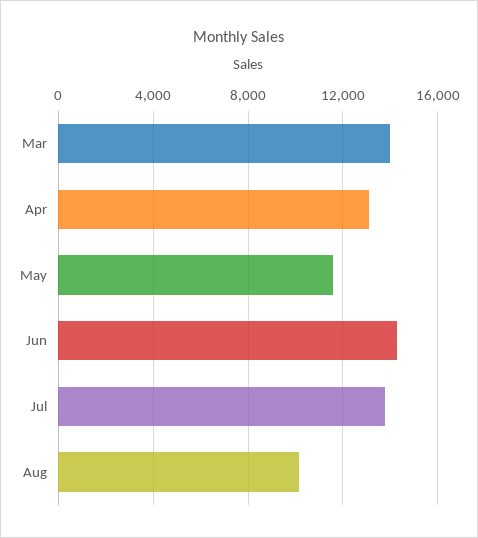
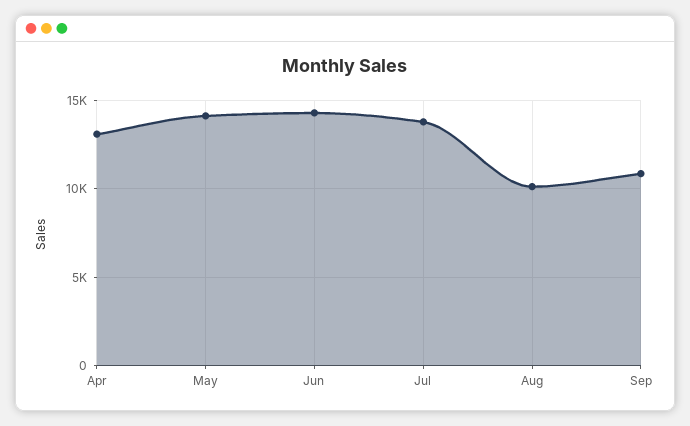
Mar: 14000 -> none
May: 11500 -> 14000
Sep: none -> 11000

